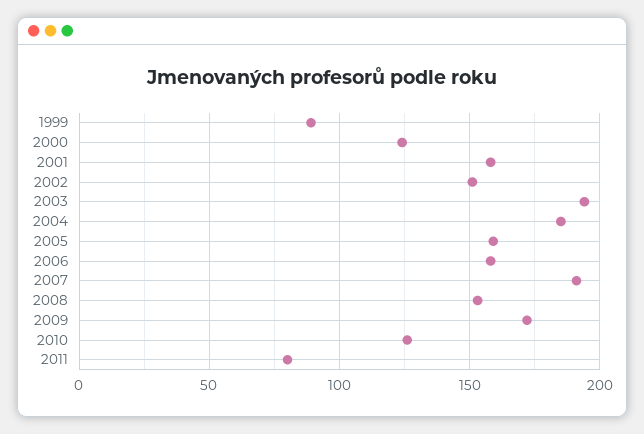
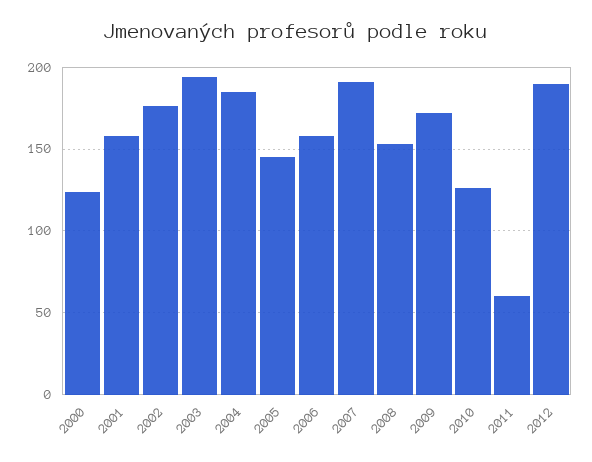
1999: 90 -> none
2002: 150 -> 175
2005: 160 -> 145
2011: 80 -> 60
2012: none -> 190

